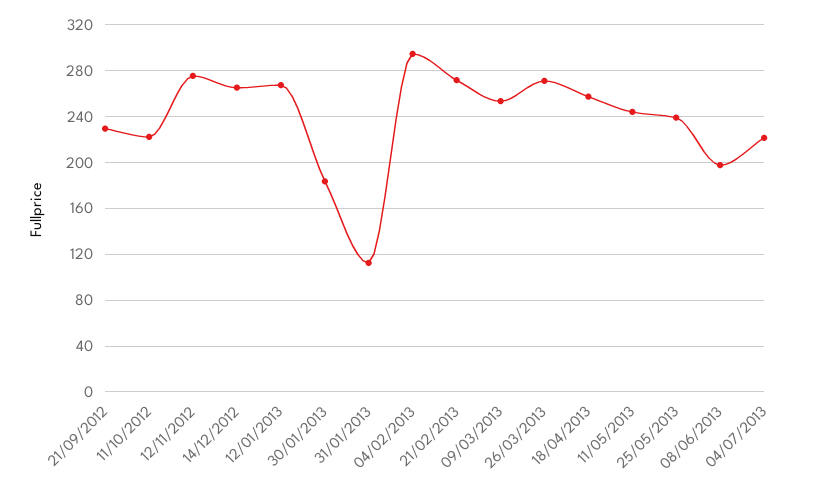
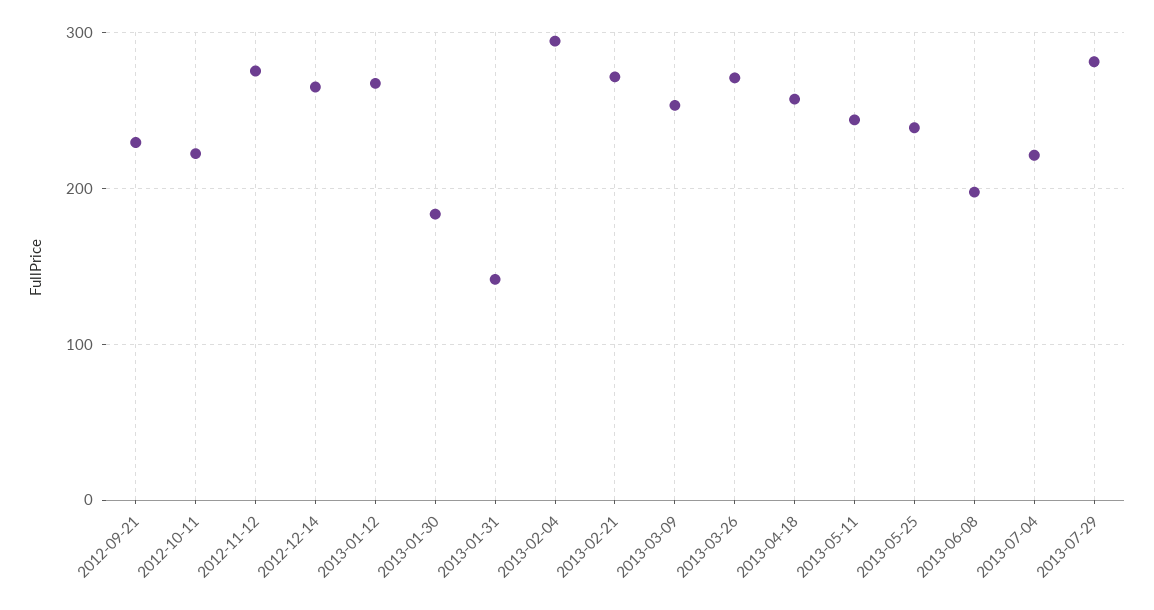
31/01/2013: 110 -> 140
2013-07-29: none -> 280

